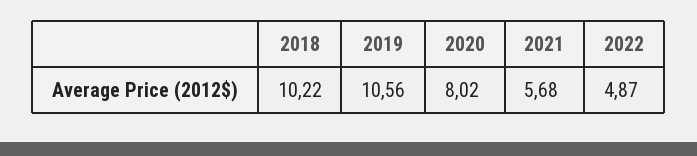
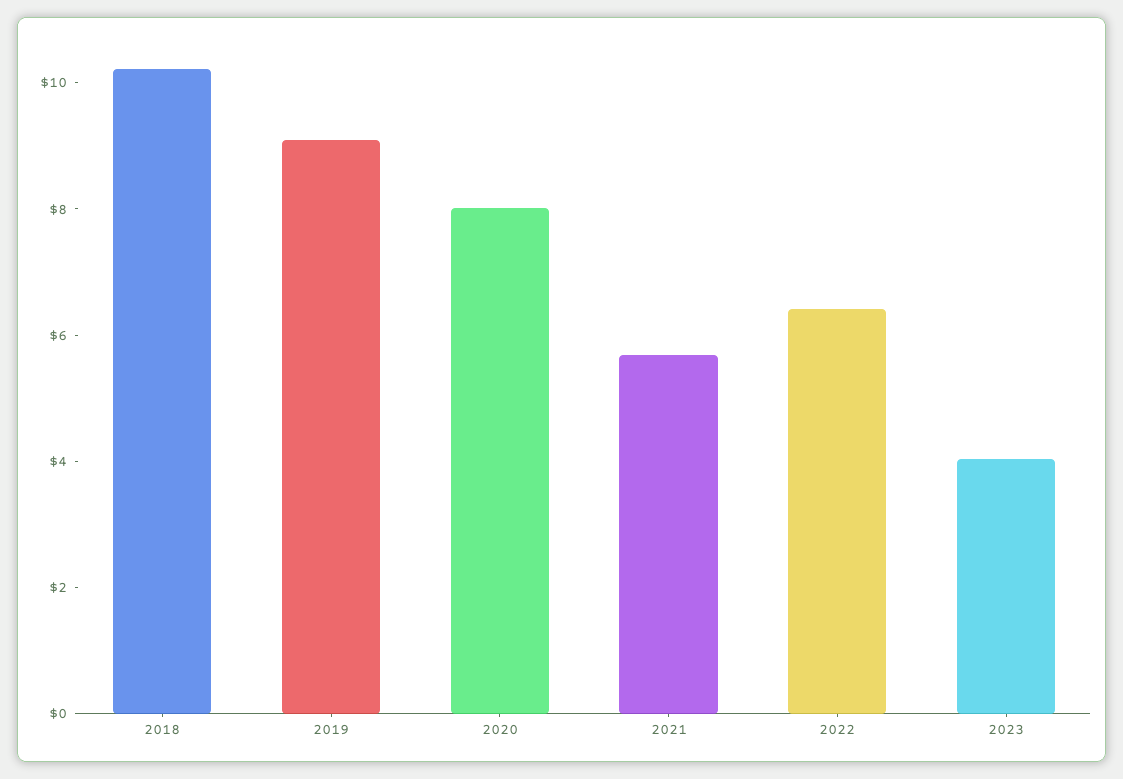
2019: 10.56 -> 9
2022: 4.87 -> 6.5
2023: none -> 4

